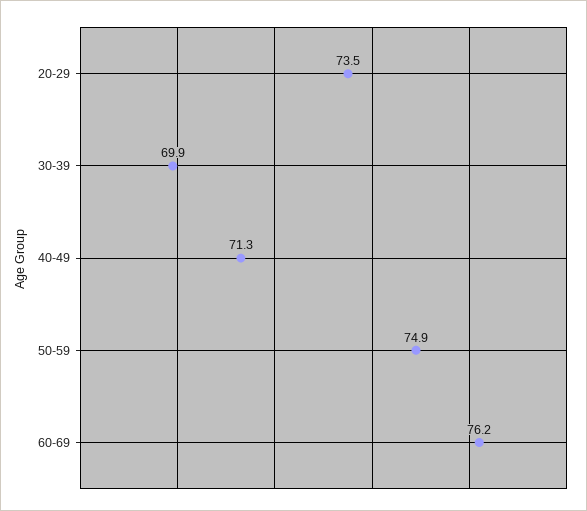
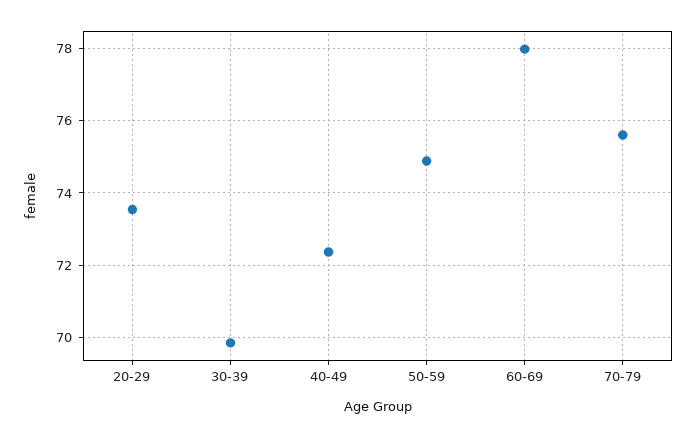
40-49: 71.3 -> 72.4
60-69: 76.2 -> 78
70-79: none -> 75.6

